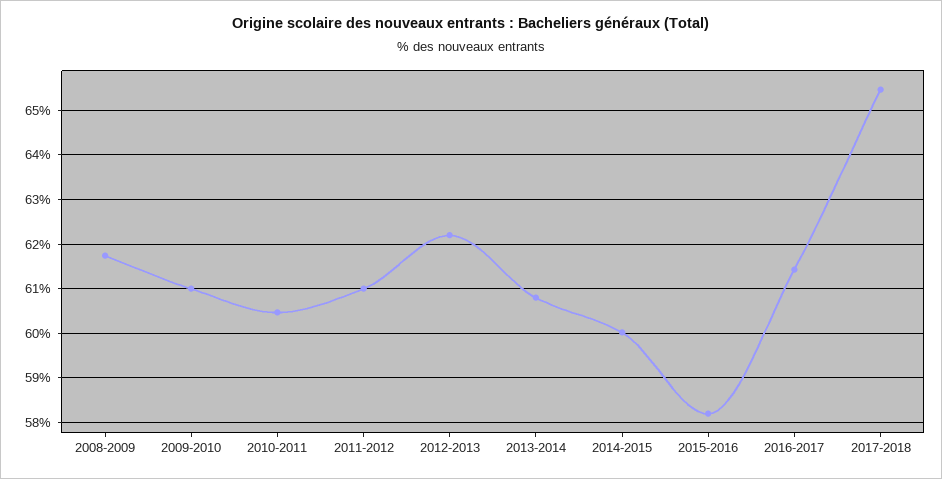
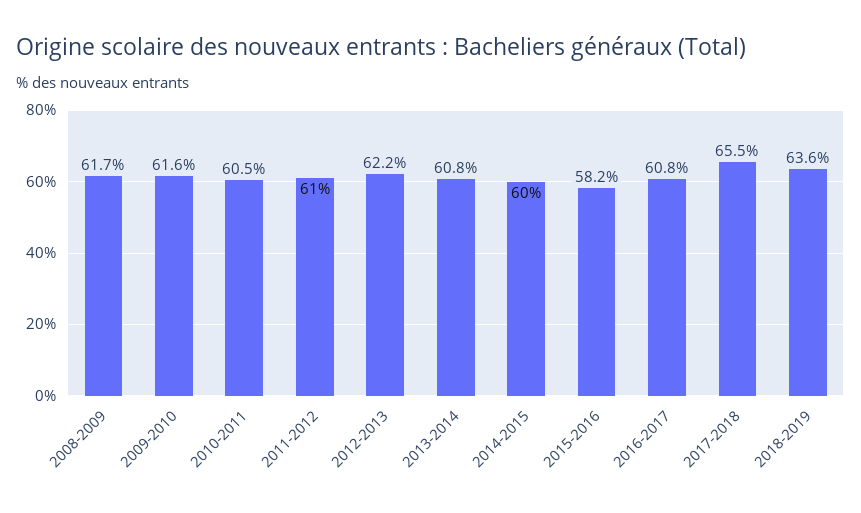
2009-2010: 61 -> 61.6
2016-2017: 61.4 -> 60.8
2018-2019: none -> 63.6

